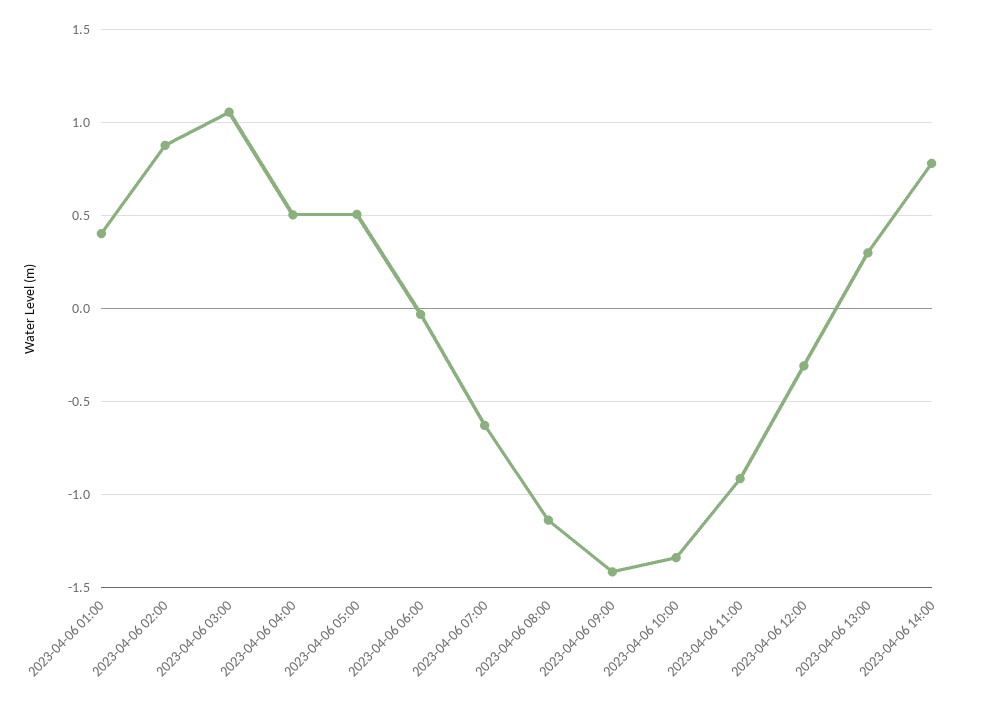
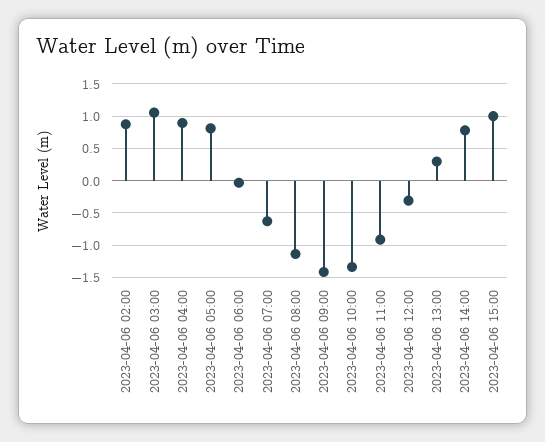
2023-04-06 01:00: 0.4 -> none
2023-04-06 04:00: 0.5 -> 0.9
2023-04-06 05:00: 0.5 -> 0.8
2023-04-06 15:00: none -> 1

